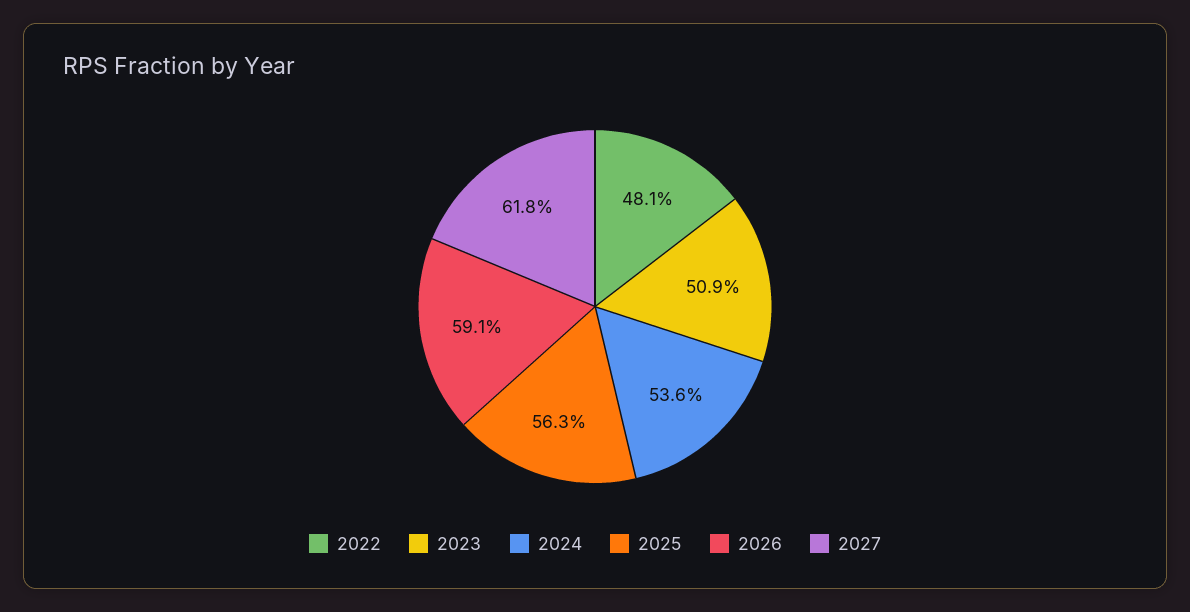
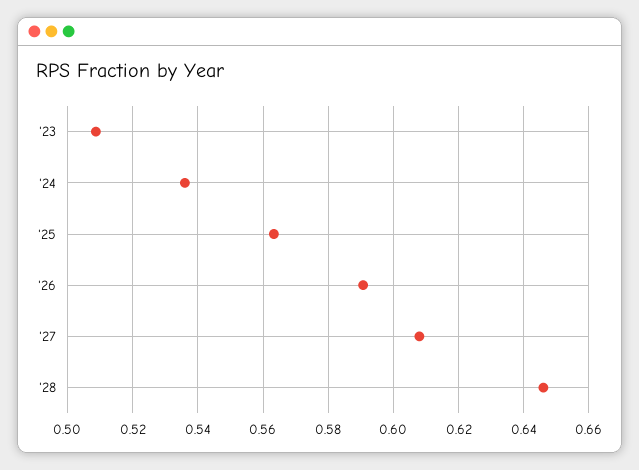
2022: 0.481 -> none
2027: 0.618 -> 0.608
'28: none -> 0.646

